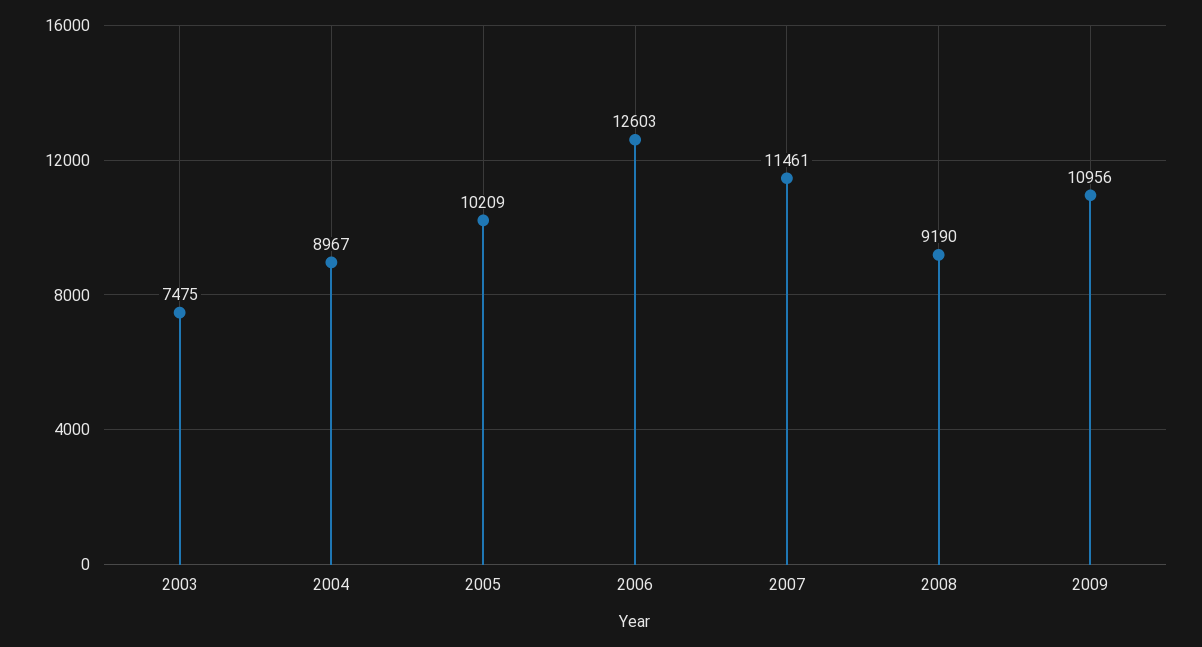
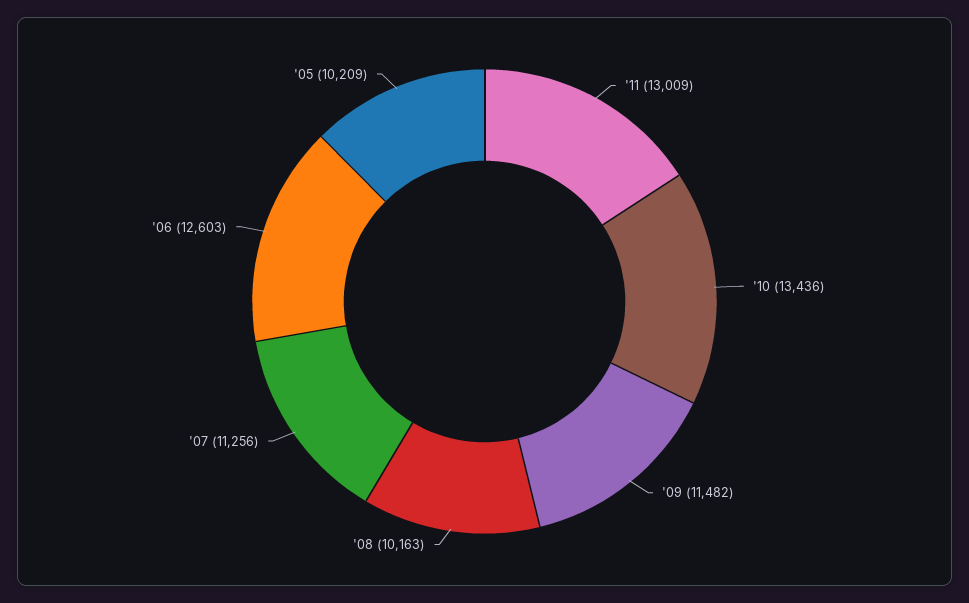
2003: 7475 -> none
2004: 8967 -> none
2007: 11461 -> 11256
2008: 9190 -> 10163
2009: 10956 -> 11482
'11: none -> 13009
'10: none -> 13436

